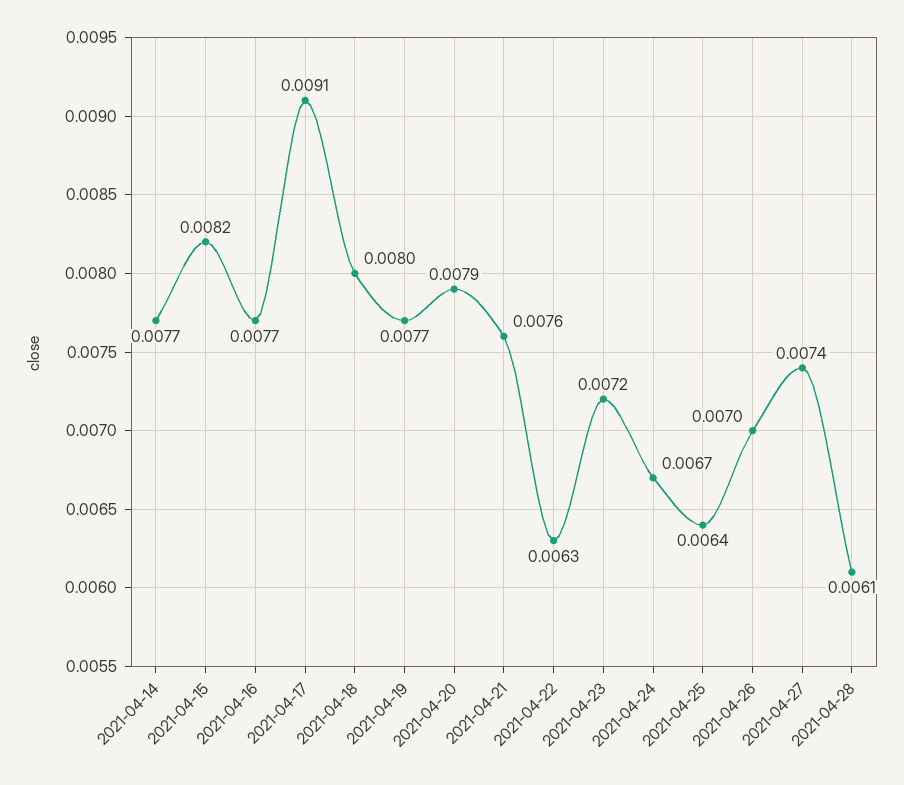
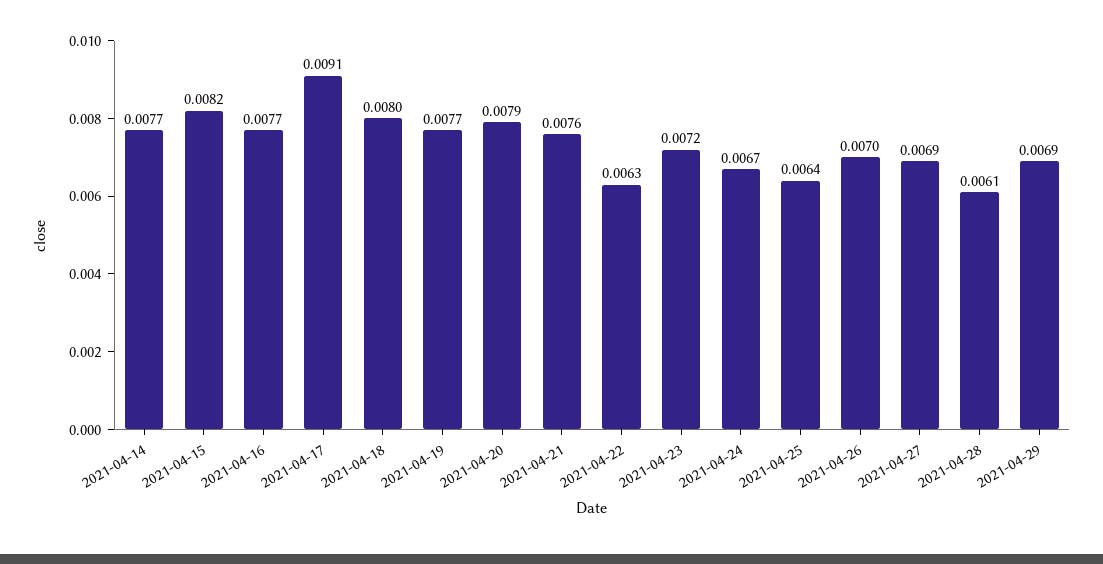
2021-04-27: 0.0074 -> 0.0069
2021-04-29: none -> 0.0069

